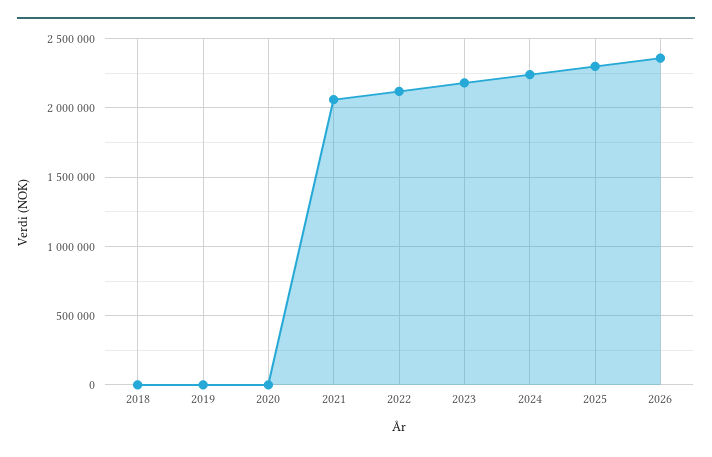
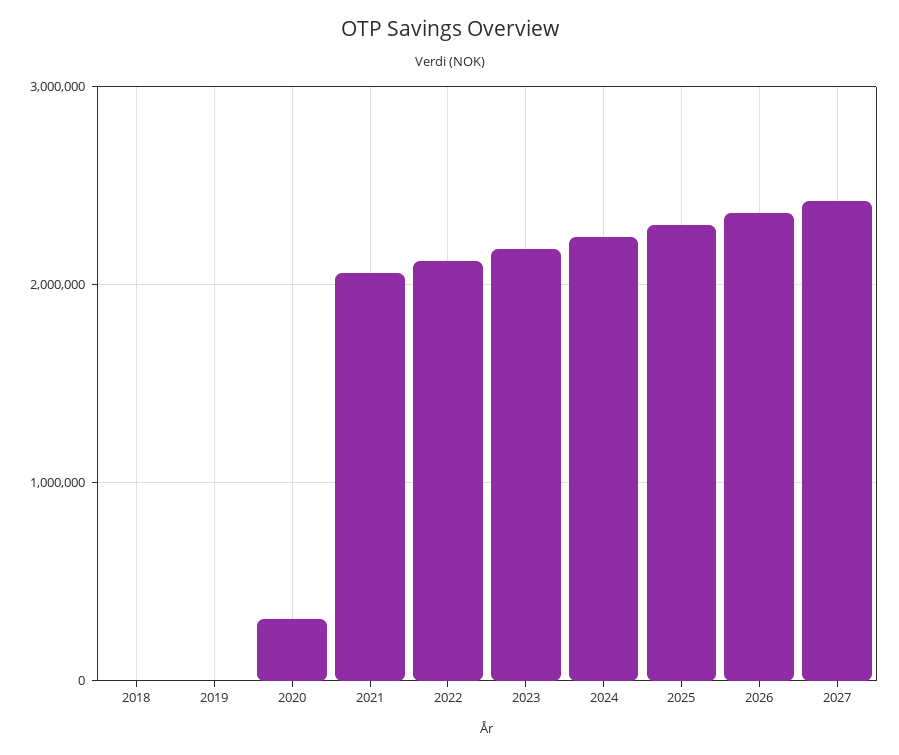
2020: 0 -> 300000
2027: none -> 2400000

